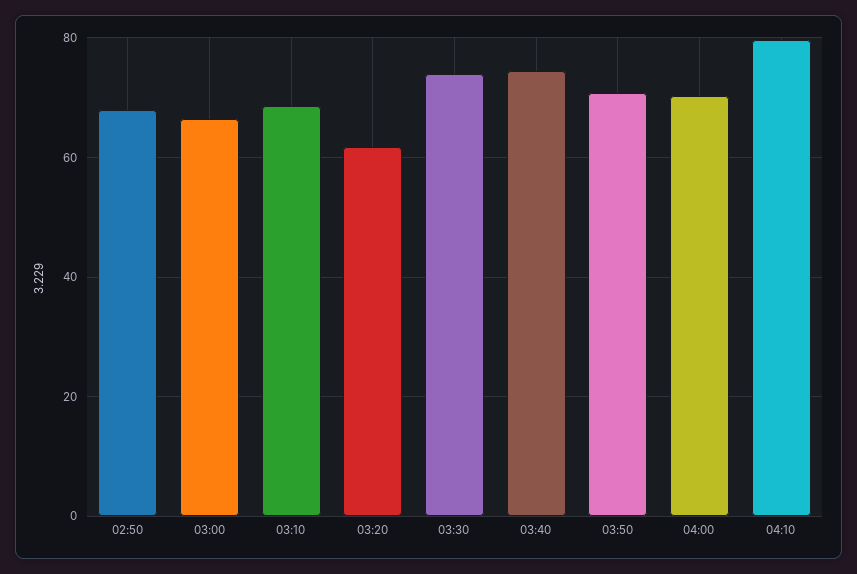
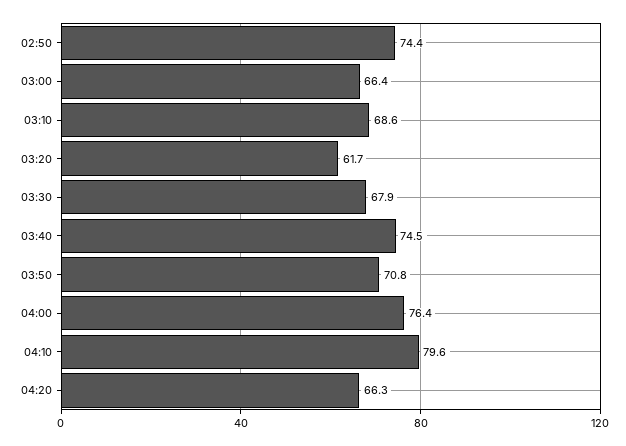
02:50: 68 -> 74.4
03:30: 74 -> 67.9
04:00: 70 -> 76.4
04:20: none -> 66.3

